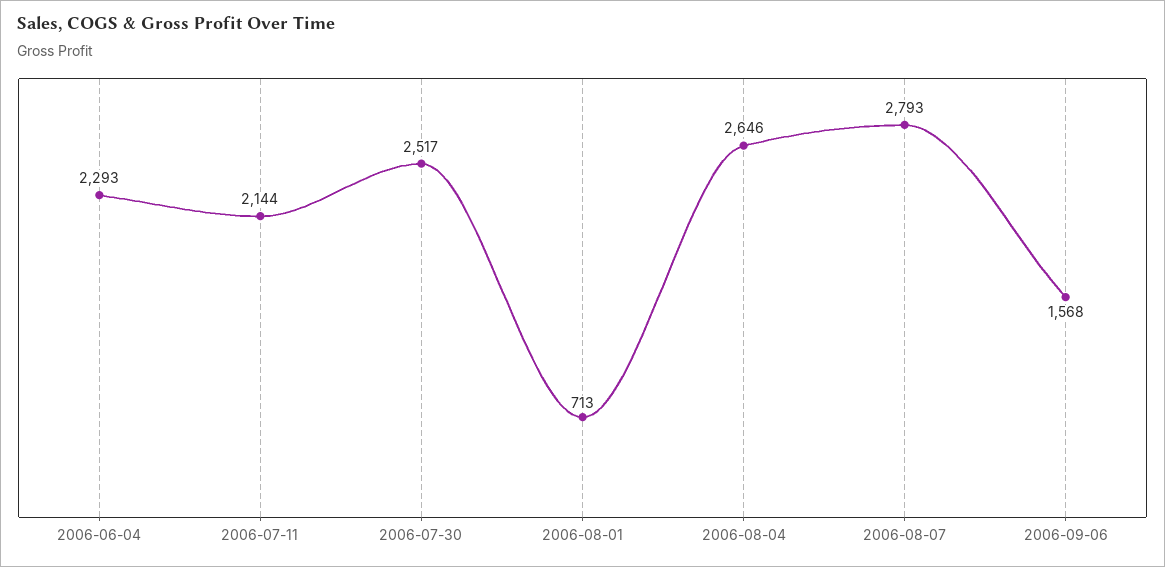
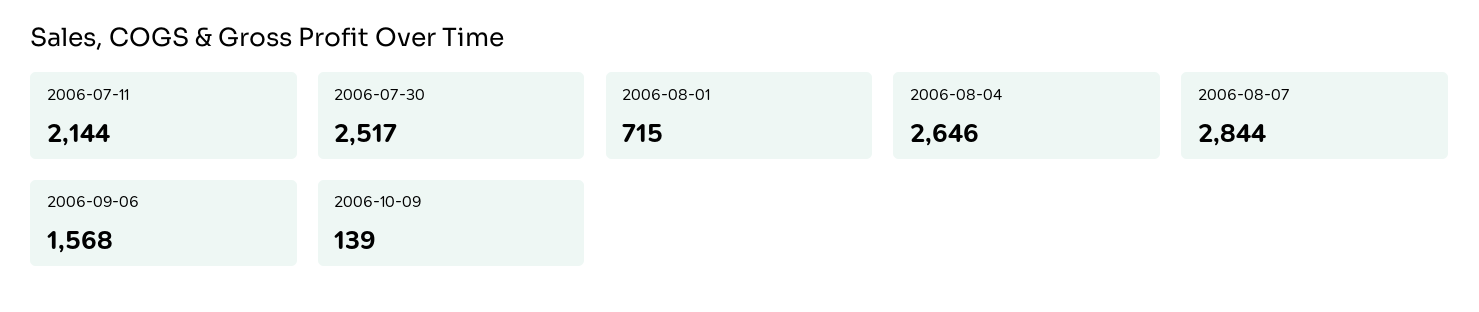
2006-06-04: 2293 -> none
2006-08-01: 713 -> 715
2006-08-07: 2793 -> 2844
2006-10-09: none -> 139

